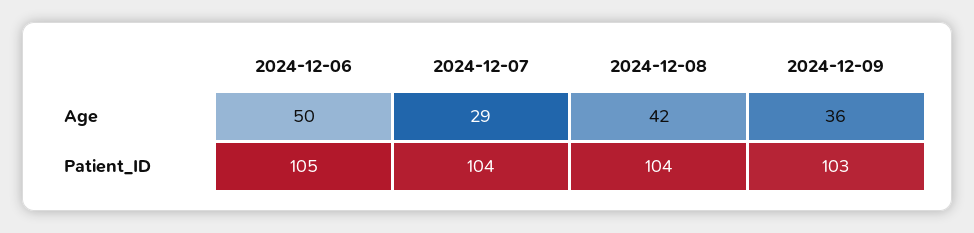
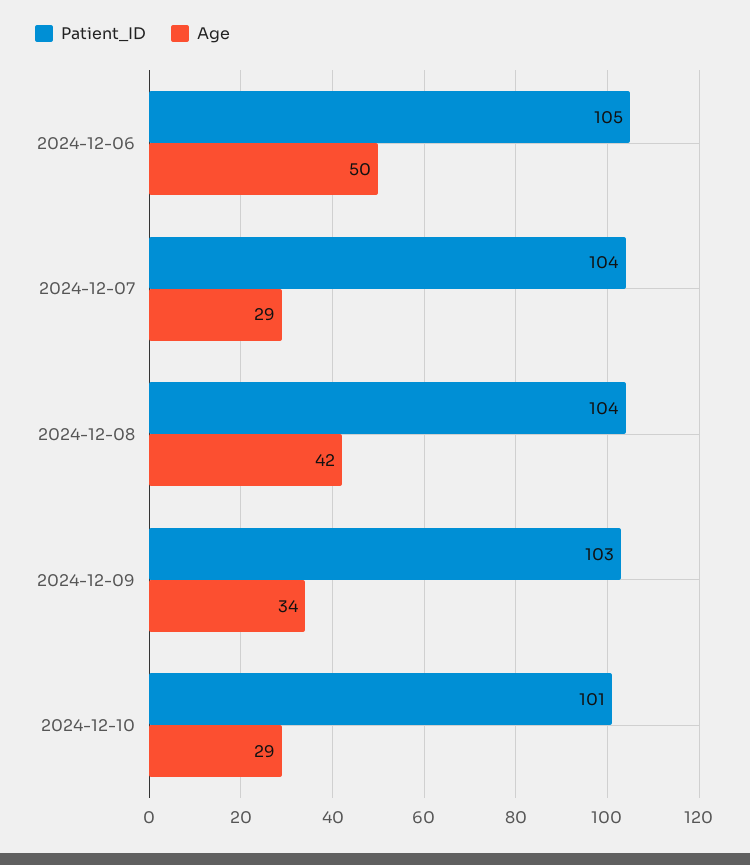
Age, 2024-12-09: 36 -> 34
Patient_ID, 2024-12-10: none -> 101
Age, 2024-12-10: none -> 29

